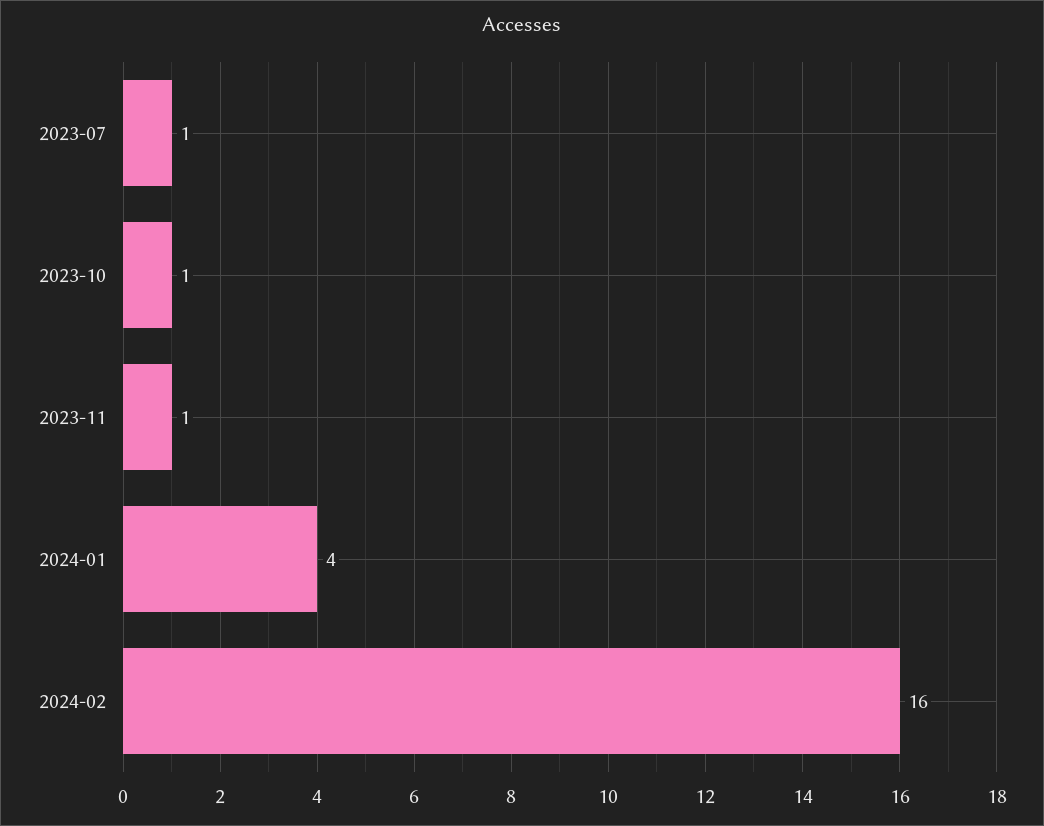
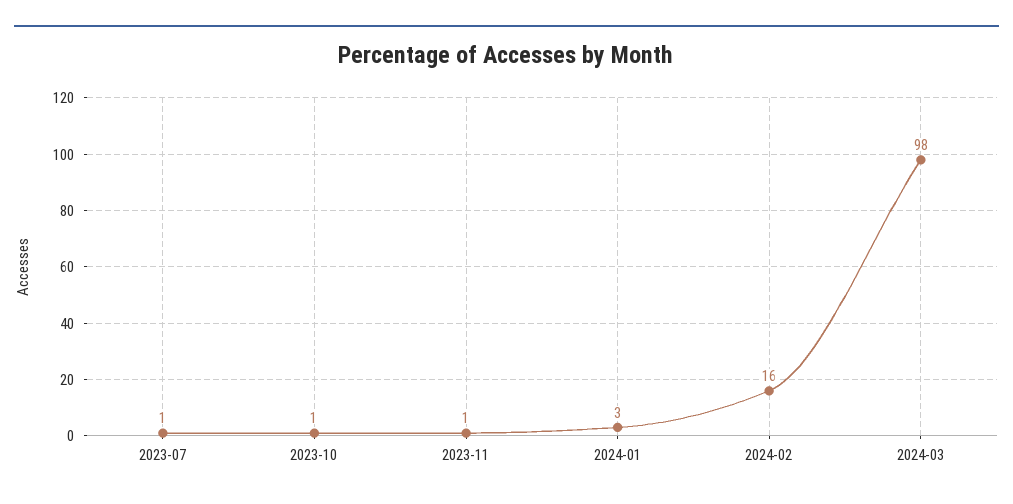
2024-01: 4 -> 3
2024-03: none -> 98

